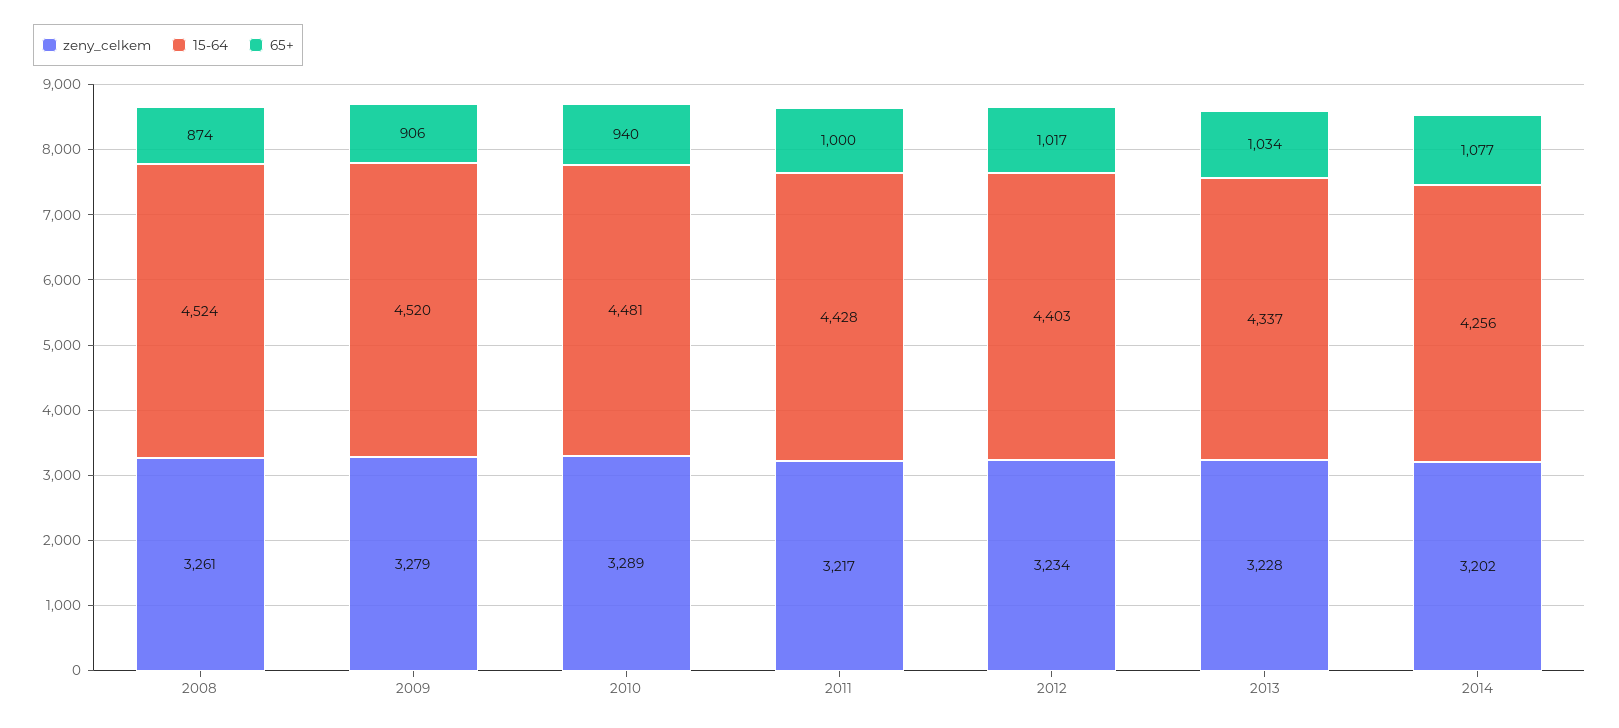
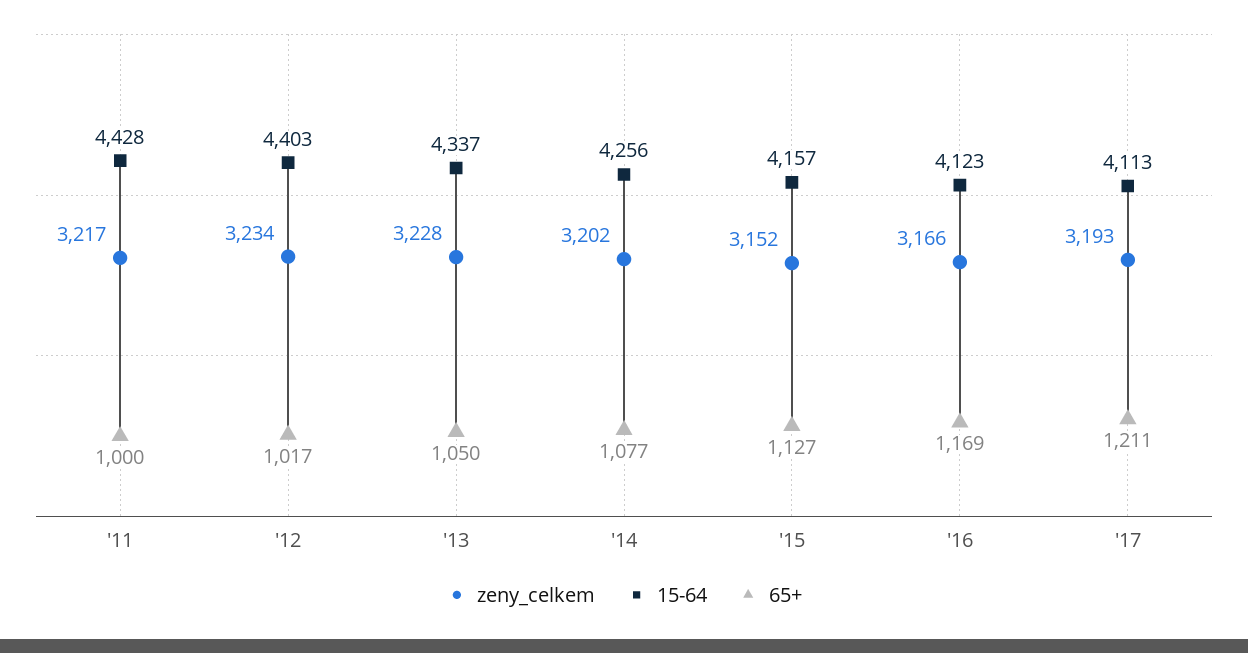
zeny_celkem, 2008: 3261 -> none
15-64, 2008: 4524 -> none
65+, 2008: 874 -> none
zeny_celkem, 2009: 3279 -> none
15-64, 2009: 4520 -> none
65+, 2009: 906 -> none
zeny_celkem, 2010: 3289 -> none
15-64, 2010: 4481 -> none
65+, 2010: 940 -> none
65+, 2013: 1034 -> 1050
zeny_celkem, '15: none -> 3152
15-64, '15: none -> 4157
65+, '15: none -> 1127
zeny_celkem, '16: none -> 3166
15-64, '16: none -> 4123
65+, '16: none -> 1169
zeny_celkem, '17: none -> 3193
15-64, '17: none -> 4113
65+, '17: none -> 1211

